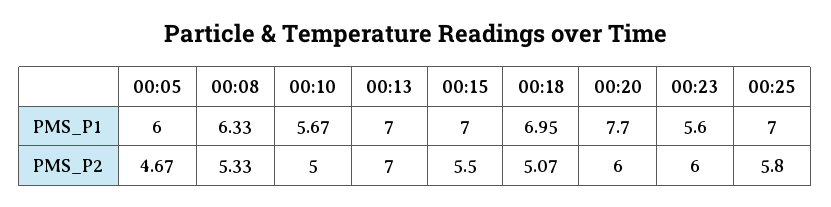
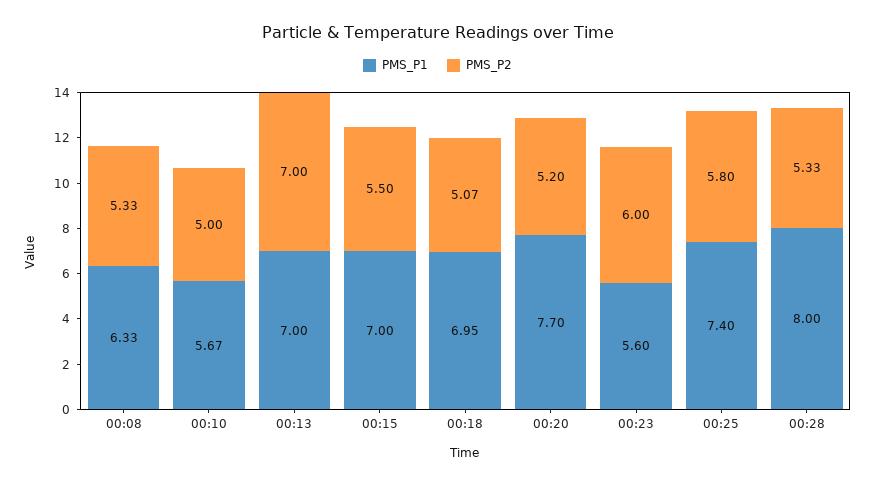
PMS_P1, 00:05: 6 -> none
PMS_P1, 00:25: 7 -> 7.4
PMS_P2, 00:05: 4.67 -> none
PMS_P2, 00:20: 6 -> 5.2
PMS_P1, 00:28: none -> 8
PMS_P2, 00:28: none -> 5.33

